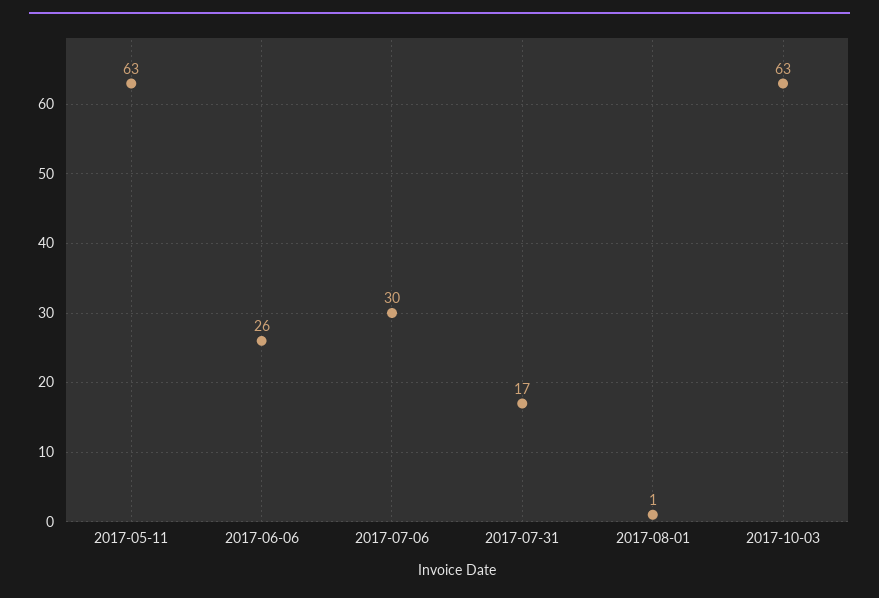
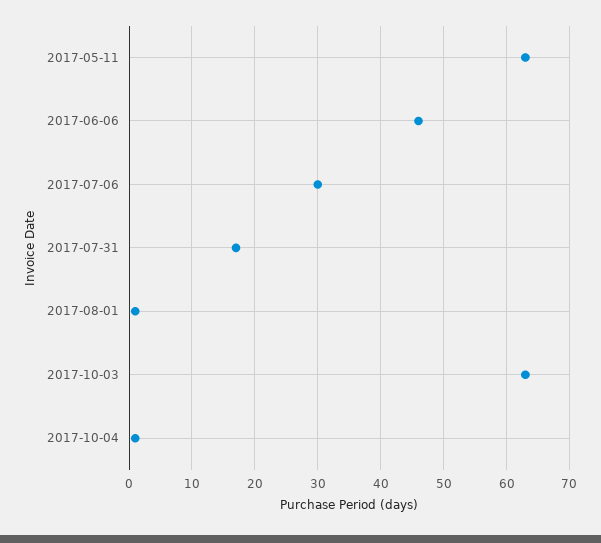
2017-06-06: 26 -> 46
2017-10-04: none -> 1

